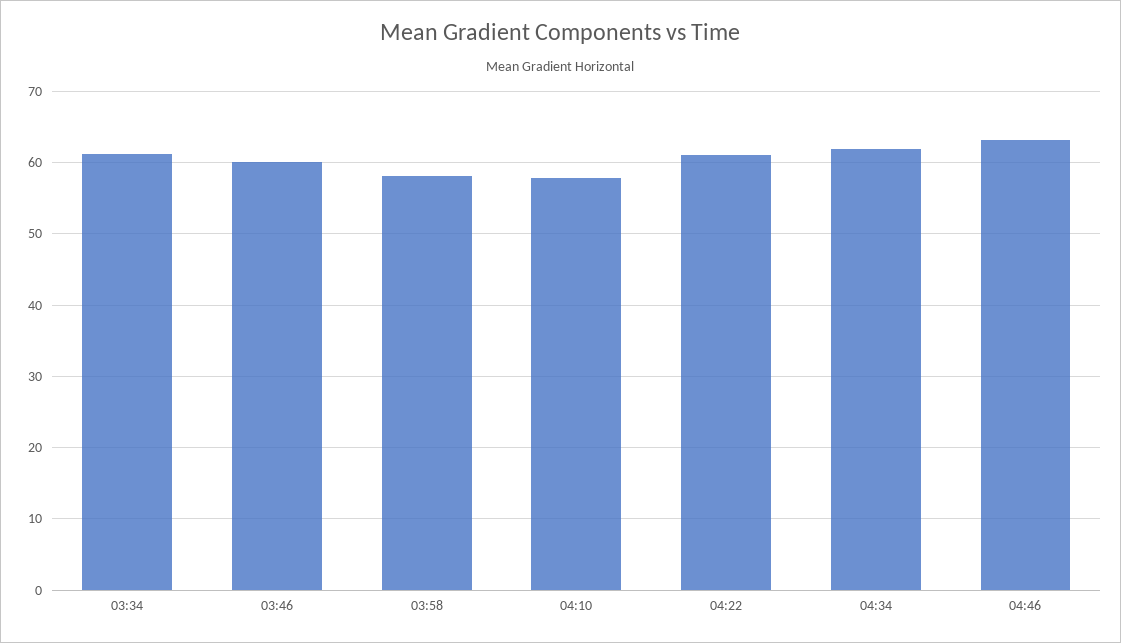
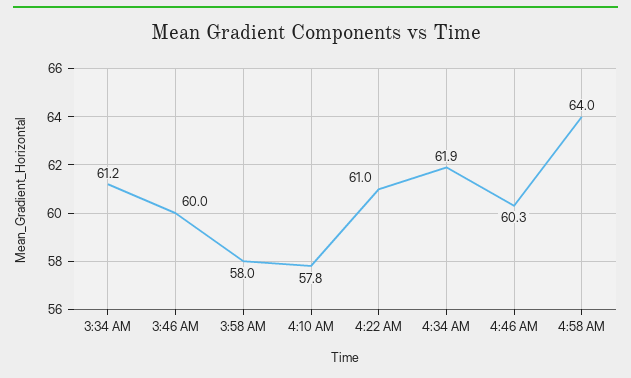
04:46: 63 -> 60.3
4:58 AM: none -> 64

